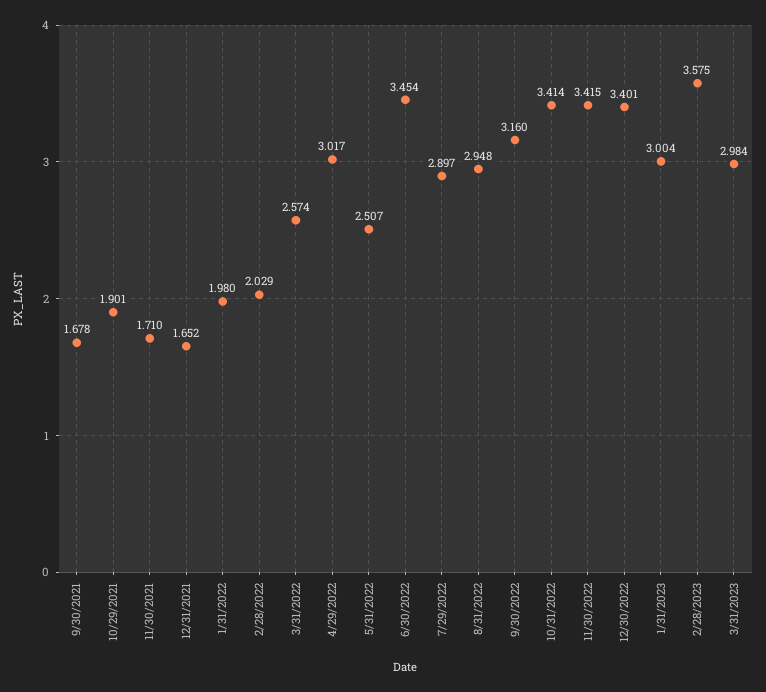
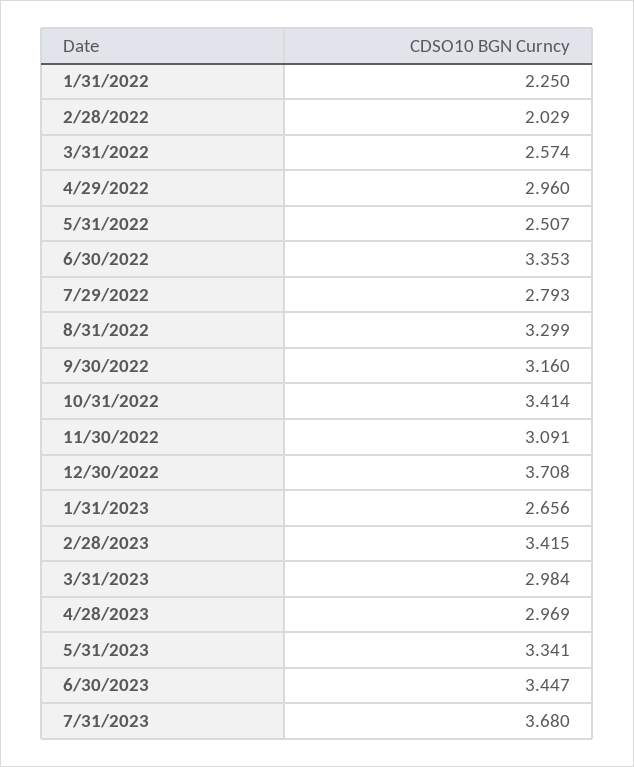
9/30/2021: 1.678 -> none
10/29/2021: 1.901 -> none
11/30/2021: 1.71 -> none
12/31/2021: 1.652 -> none
1/31/2022: 1.98 -> 2.25
4/29/2022: 3.017 -> 2.96
6/30/2022: 3.454 -> 3.353
7/29/2022: 2.897 -> 2.793
8/31/2022: 2.948 -> 3.299
11/30/2022: 3.415 -> 3.091
12/30/2022: 3.401 -> 3.708
1/31/2023: 3.004 -> 2.656
2/28/2023: 3.575 -> 3.415
4/28/2023: none -> 2.969
5/31/2023: none -> 3.341
6/30/2023: none -> 3.447
7/31/2023: none -> 3.68

